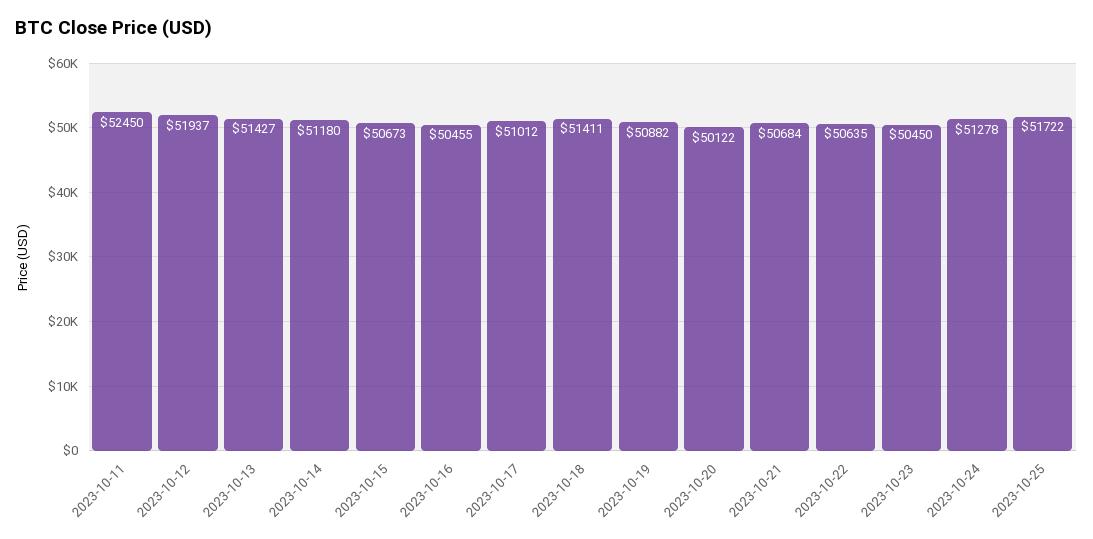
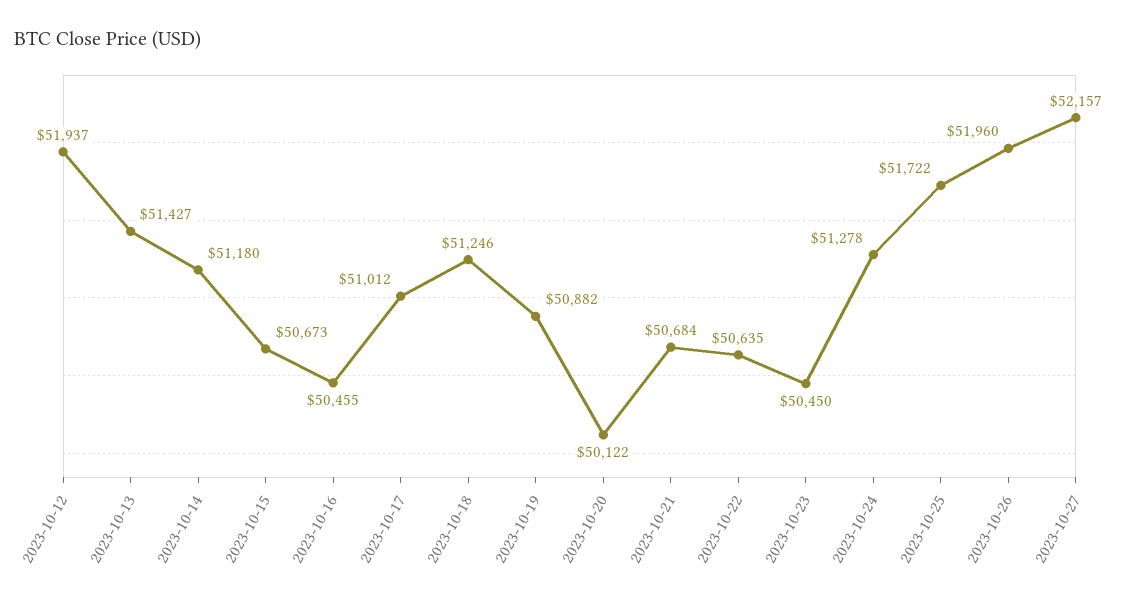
2023-10-11: 52450 -> none
2023-10-18: 51411 -> 51246
2023-10-26: none -> 51960
2023-10-27: none -> 52157

